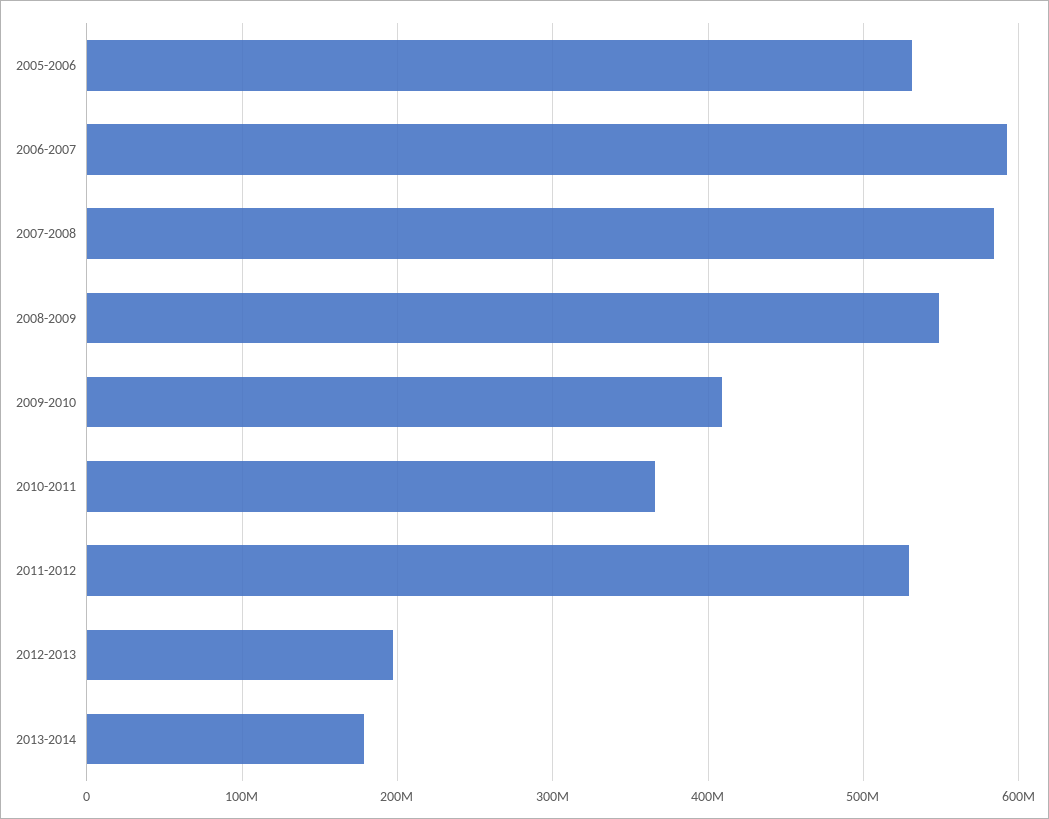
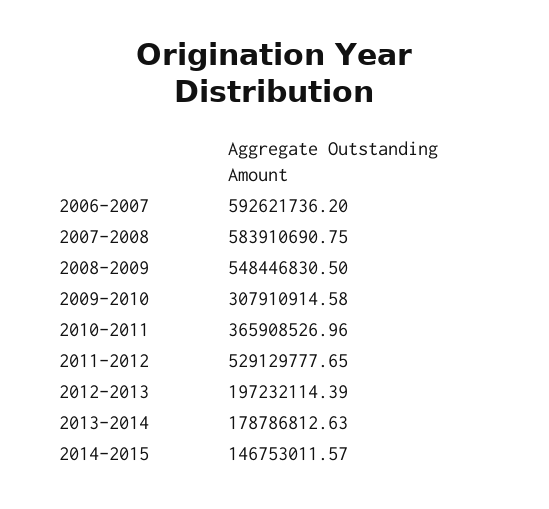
2005-2006: 530000000 -> none
2009-2010: 410000000 -> 307910914.58
2014-2015: none -> 146753011.57

